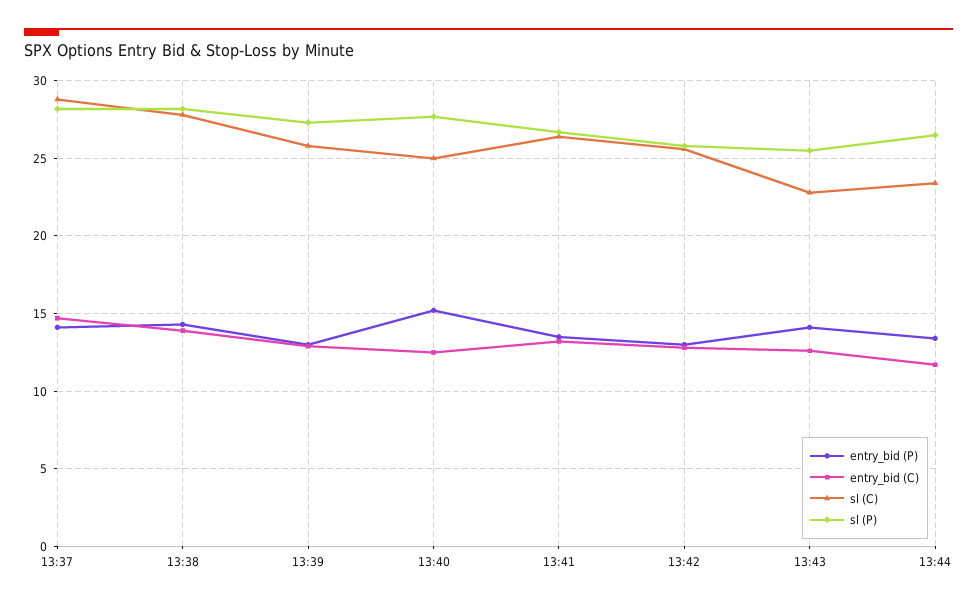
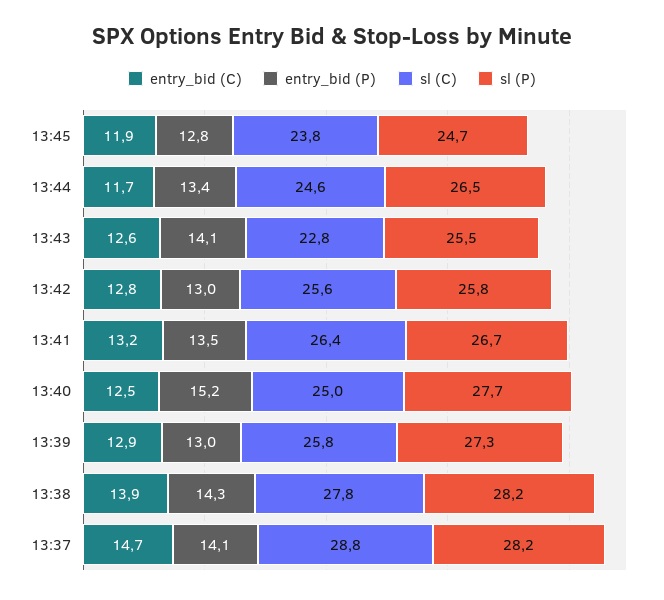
sl (C), 13:44: 23.5 -> 24.6
entry_bid (C), 13:45: none -> 11.9
entry_bid (P), 13:45: none -> 12.8
sl (C), 13:45: none -> 23.8
sl (P), 13:45: none -> 24.7

